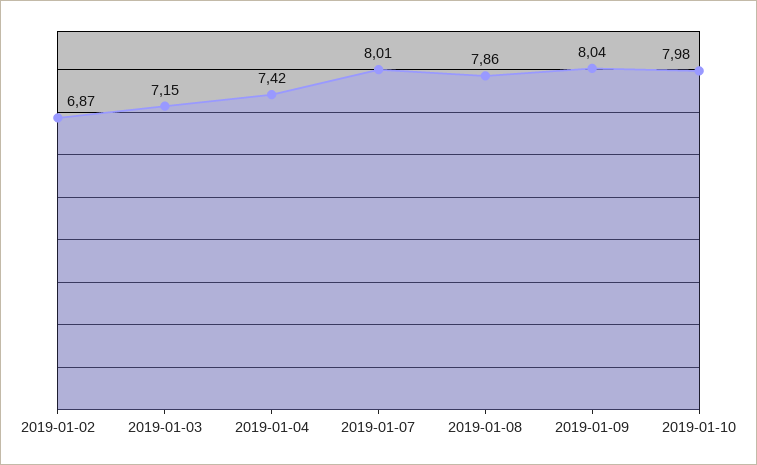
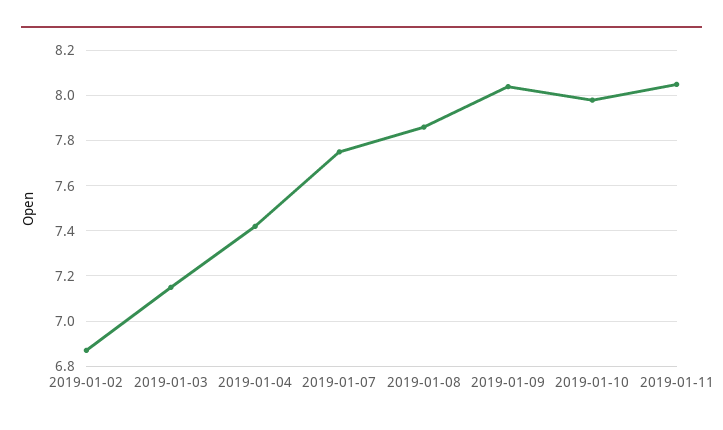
2019-01-07: 8.01 -> 7.75
2019-01-11: none -> 8.05

